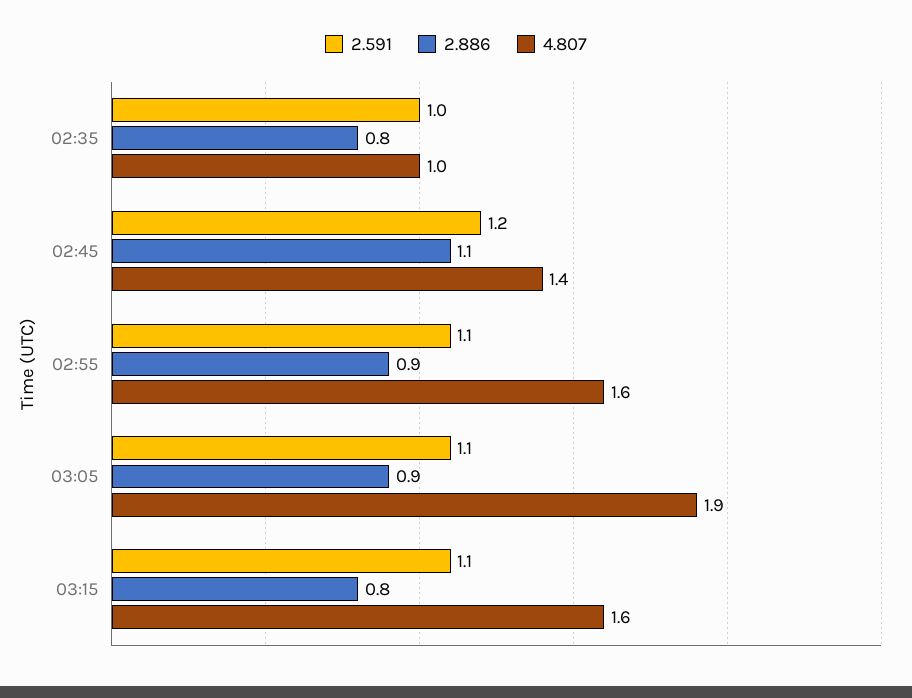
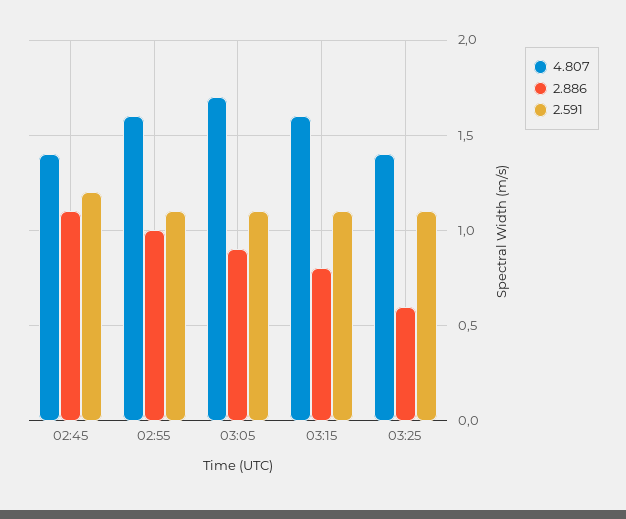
2.591, 02:35: 1 -> none
2.886, 02:35: 0.8 -> none
4.807, 02:35: 1 -> none
2.886, 02:55: 0.9 -> 1
4.807, 03:05: 1.9 -> 1.7
4.807, 03:25: none -> 1.4
2.886, 03:25: none -> 0.6
2.591, 03:25: none -> 1.1

